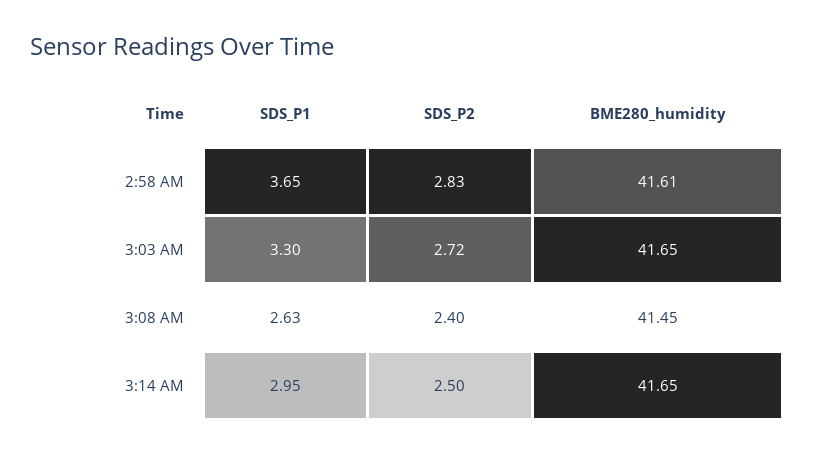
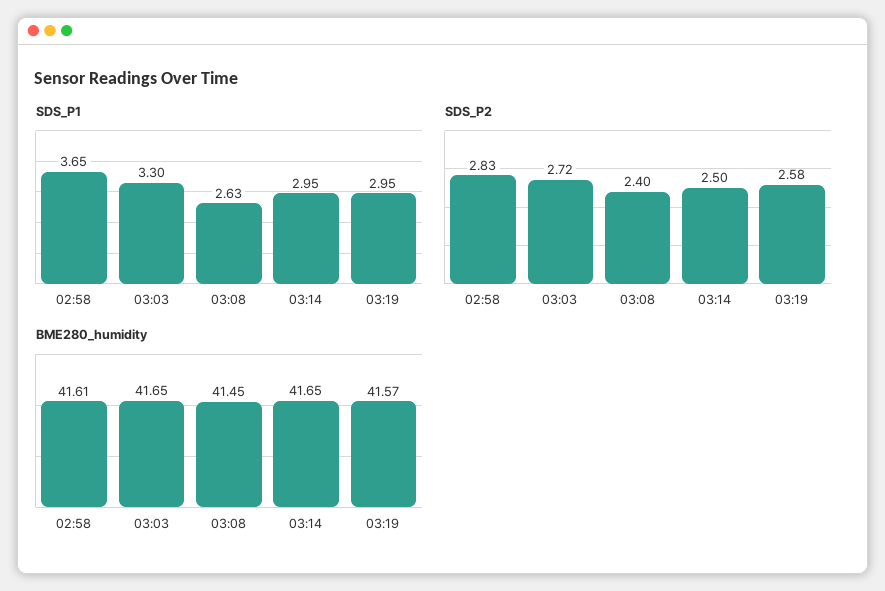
SDS_P1, 03:19: none -> 2.95
SDS_P2, 03:19: none -> 2.58
BME280_humidity, 03:19: none -> 41.57

